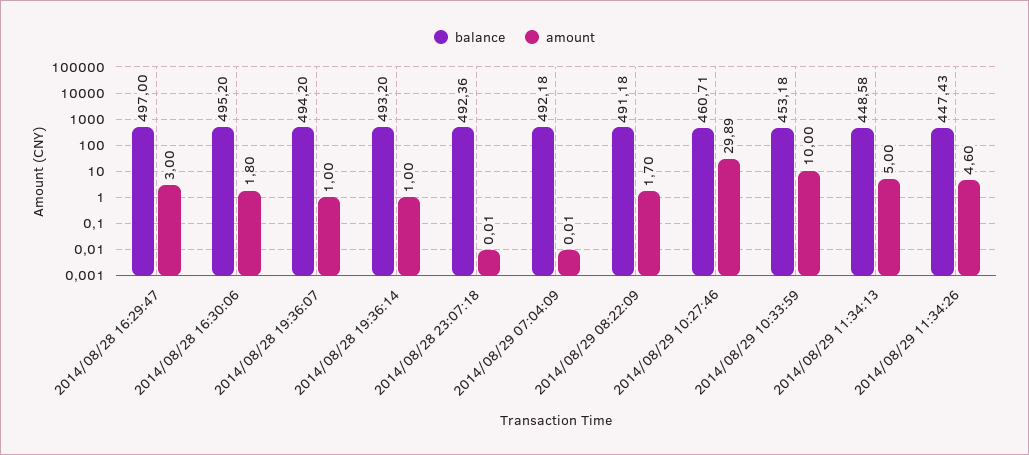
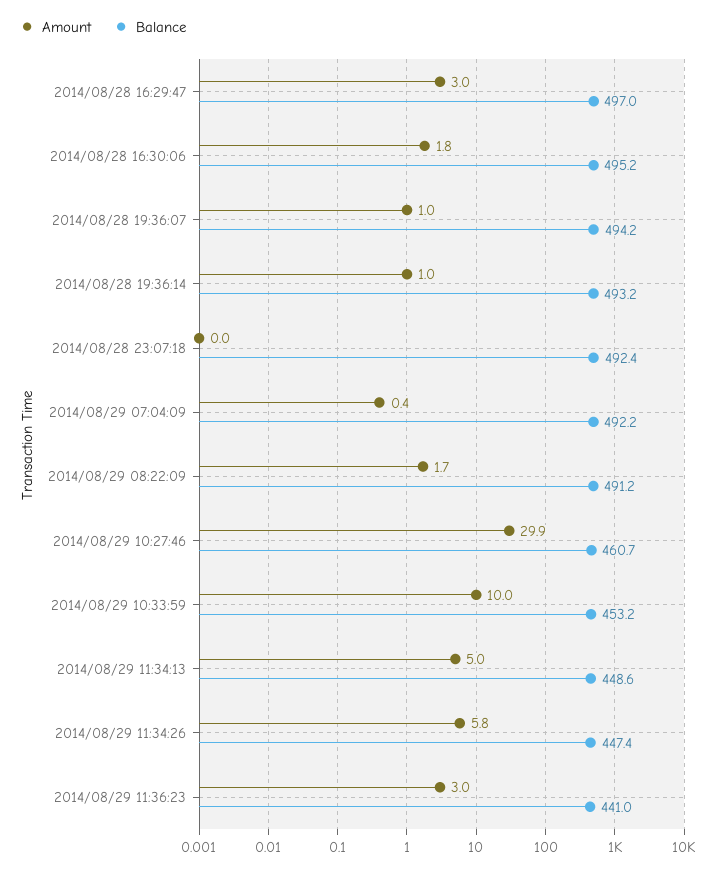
amount, 2014/08/29 07:04:09: 0.01 -> 0.4
amount, 2014/08/29 11:34:26: 4.6 -> 5.8
amount, 2014/08/29 11:36:23: none -> 3
balance, 2014/08/29 11:36:23: none -> 441

